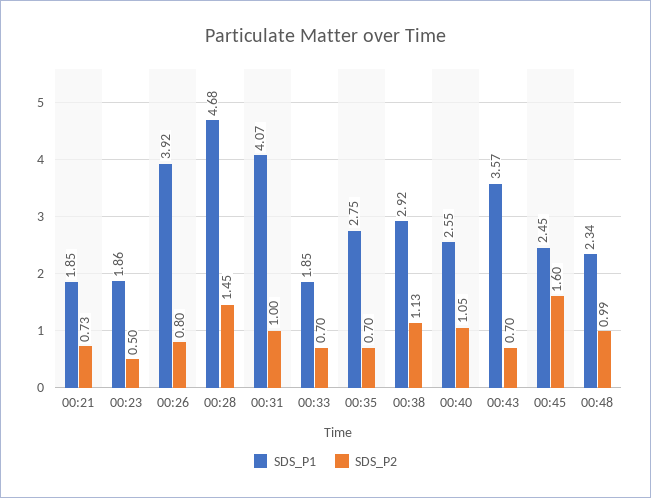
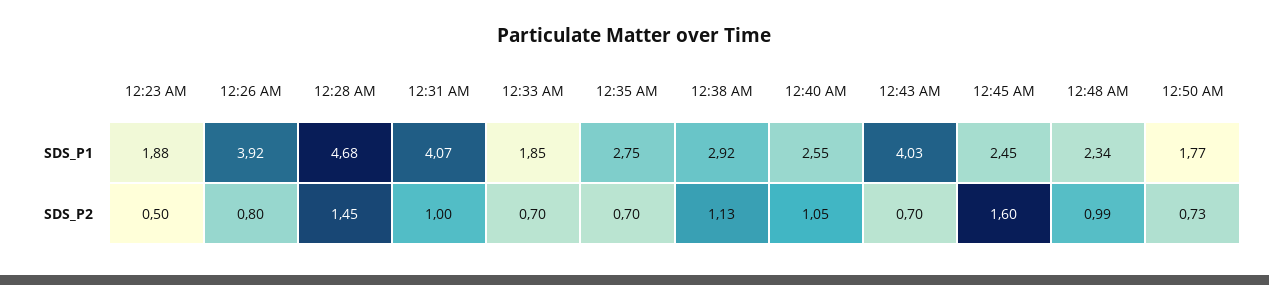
SDS_P1, 00:21: 1.85 -> none
SDS_P2, 00:21: 0.73 -> none
SDS_P1, 00:23: 1.86 -> 1.88
SDS_P1, 00:43: 3.57 -> 4.03
SDS_P1, 12:50 AM: none -> 1.77
SDS_P2, 12:50 AM: none -> 0.73

